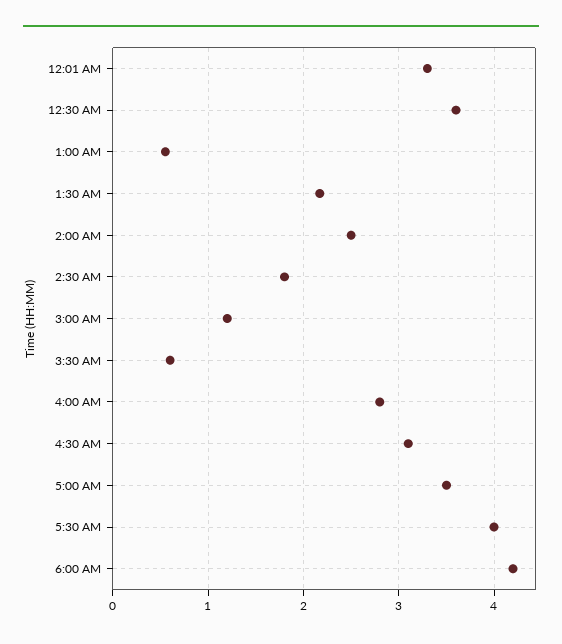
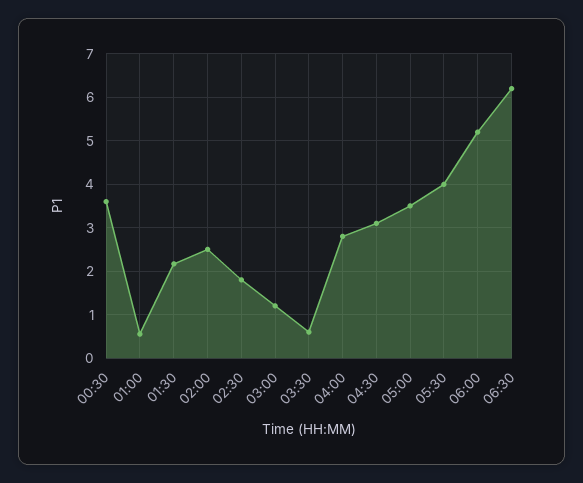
12:01 AM: 3.3 -> none
6:00 AM: 4.2 -> 5.2
06:30: none -> 6.2

